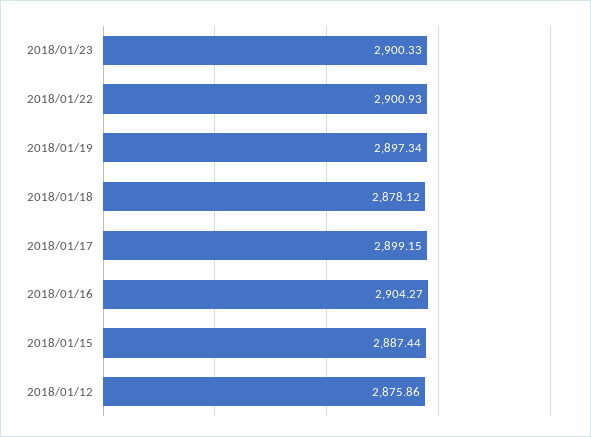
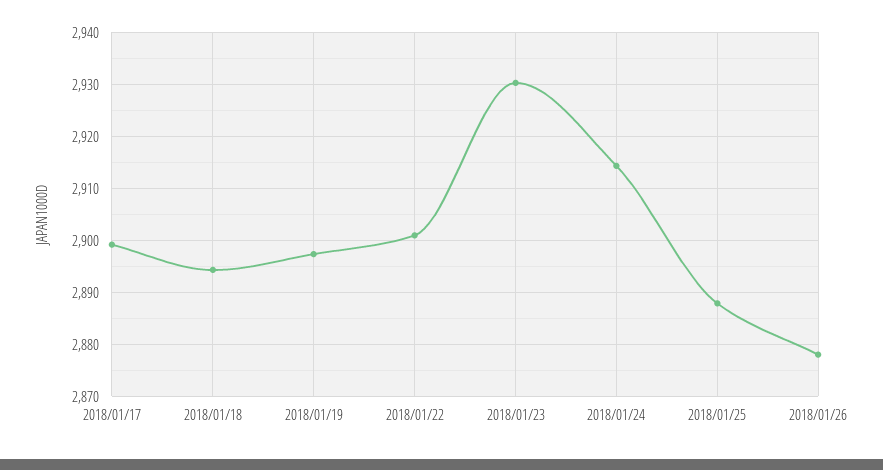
2018/01/23: 2900.33 -> 2930
2018/01/18: 2878.12 -> 2894
2018/01/16: 2904.27 -> none
2018/01/15: 2887.44 -> none
2018/01/12: 2875.86 -> none
2018/01/24: none -> 2914
2018/01/25: none -> 2888
2018/01/26: none -> 2878

